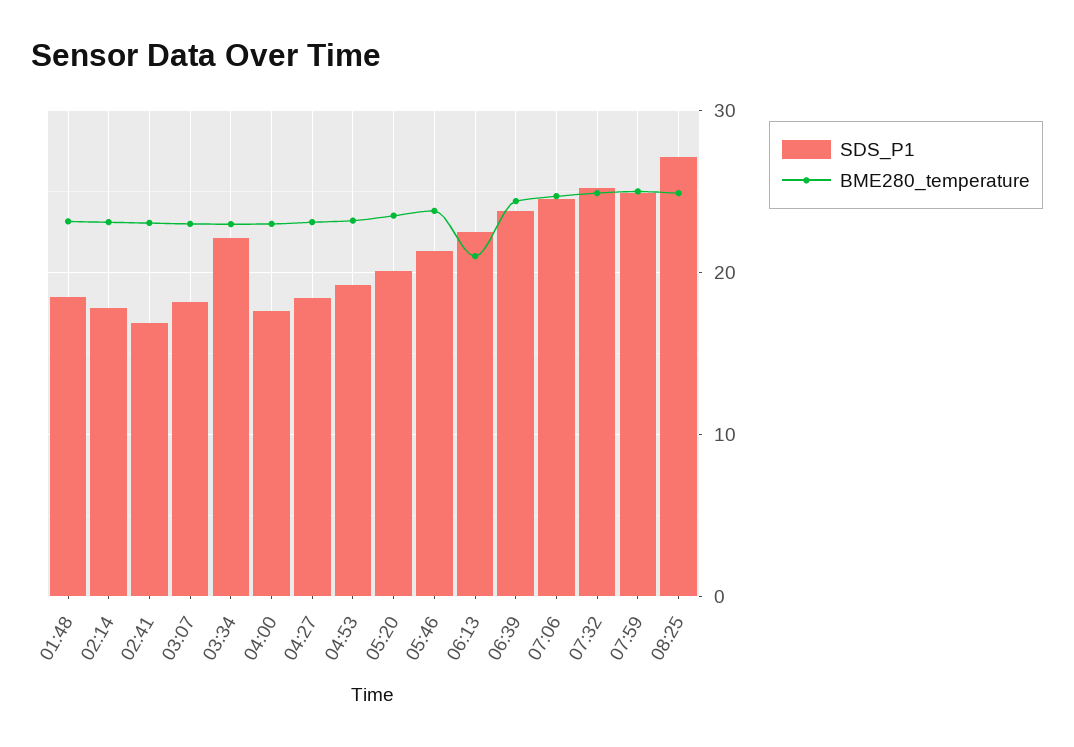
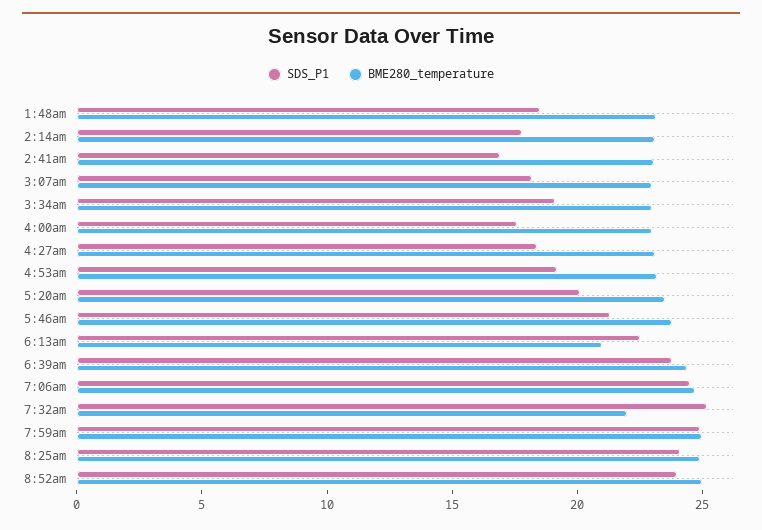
SDS_P1, 03:34: 22 -> 19
BME280_temperature, 07:32: 25 -> 22
SDS_P1, 08:25: 27 -> 24
SDS_P1, 8:52am: none -> 24
BME280_temperature, 8:52am: none -> 25

